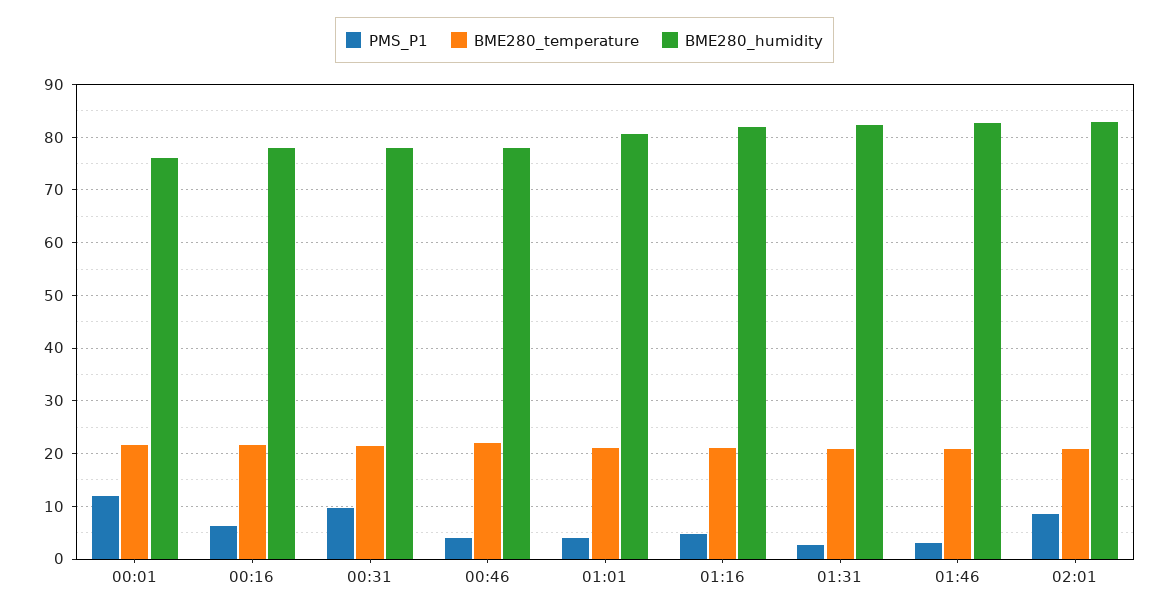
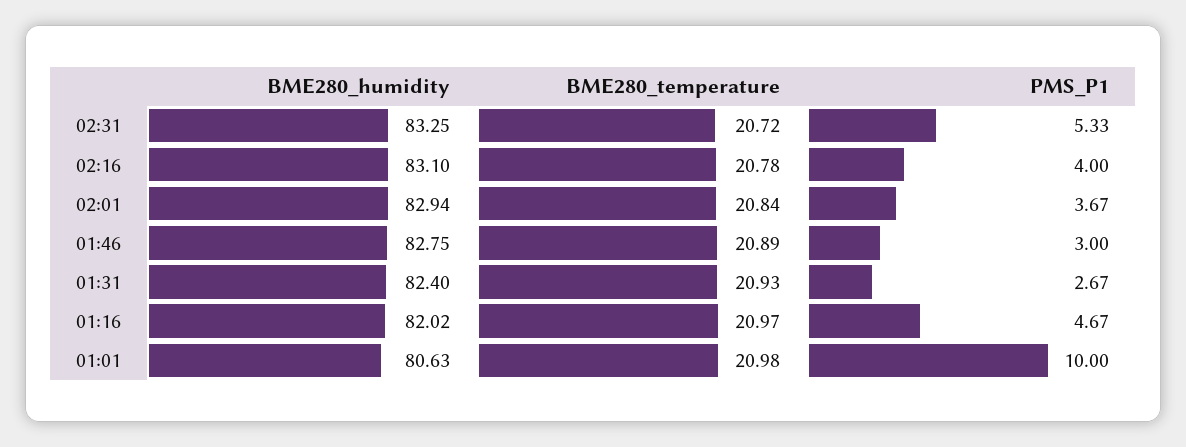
PMS_P1, 00:01: 12 -> none
BME280_temperature, 00:01: 22 -> none
BME280_humidity, 00:01: 76 -> none
PMS_P1, 00:16: 6 -> none
BME280_temperature, 00:16: 22 -> none
BME280_humidity, 00:16: 78 -> none
PMS_P1, 00:31: 10 -> none
BME280_temperature, 00:31: 22 -> none
BME280_humidity, 00:31: 78 -> none
PMS_P1, 00:46: 4 -> none
BME280_temperature, 00:46: 22 -> none
BME280_humidity, 00:46: 78 -> none
PMS_P1, 01:01: 4 -> 10
PMS_P1, 02:01: 8 -> 3.67
BME280_humidity, 02:31: none -> 83.25
BME280_temperature, 02:31: none -> 20.72
PMS_P1, 02:31: none -> 5.33
BME280_humidity, 02:16: none -> 83.1
BME280_temperature, 02:16: none -> 20.78
PMS_P1, 02:16: none -> 4

